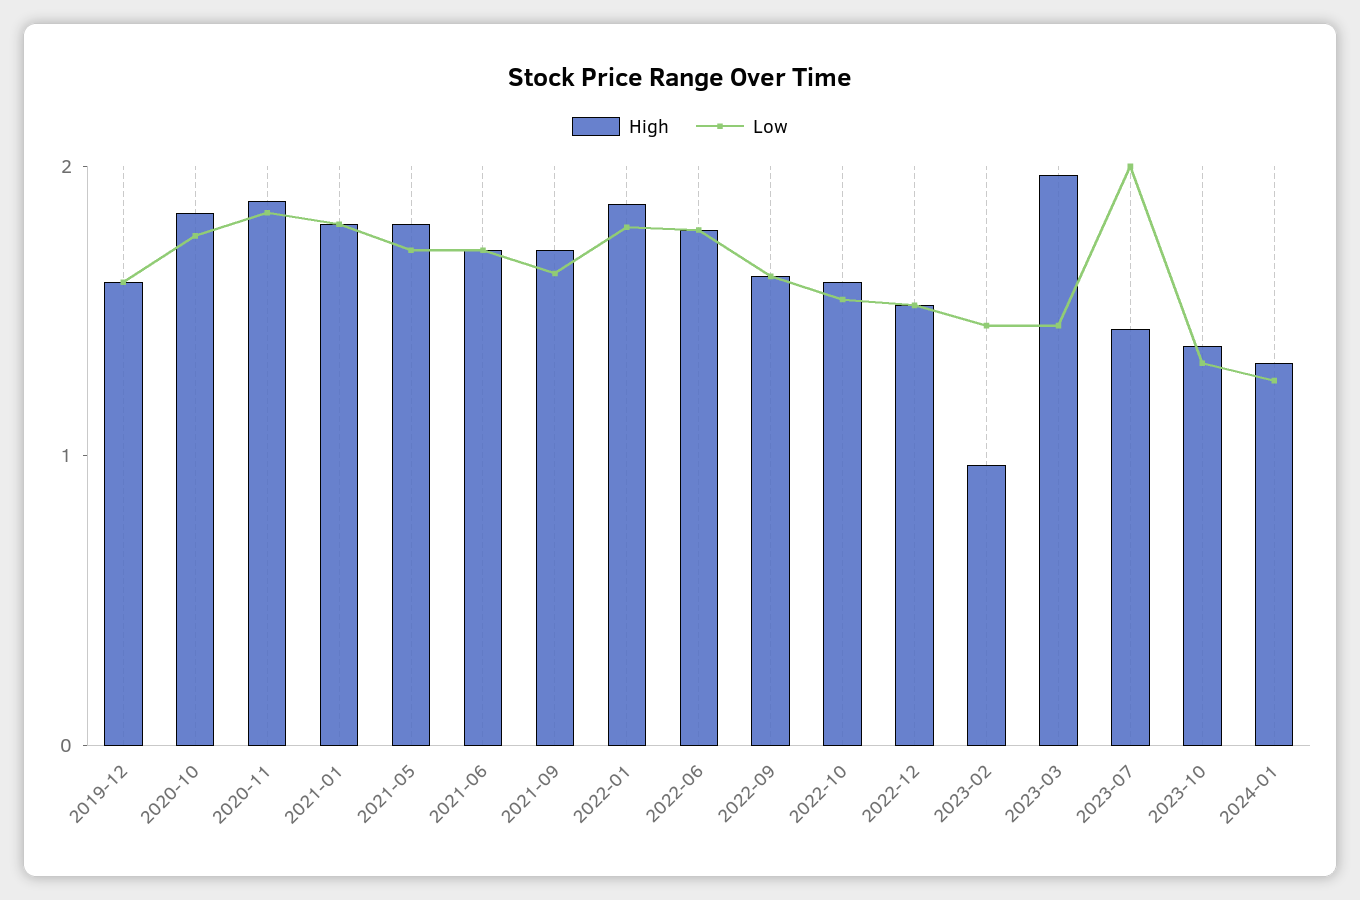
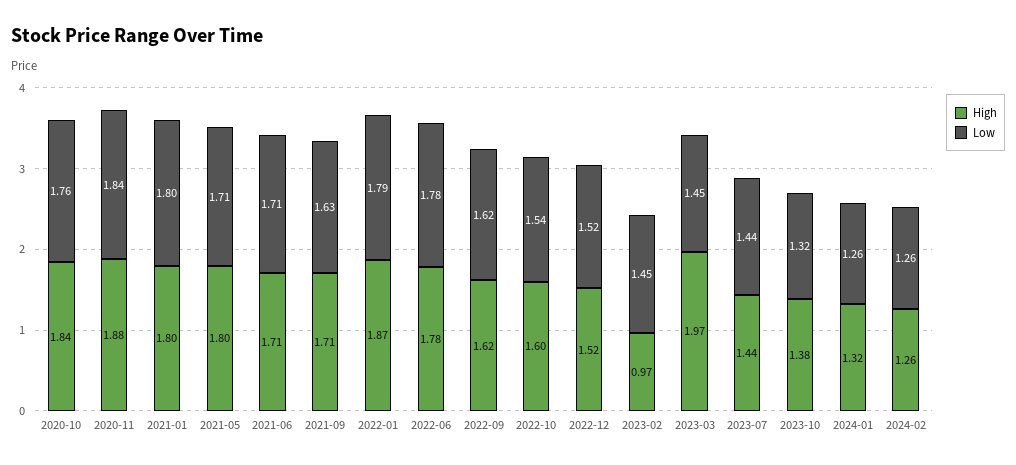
High, 2019-12: 1.6 -> none
Low, 2019-12: 1.6 -> none
Low, 2023-07: 2 -> 1.44
High, 2024-02: none -> 1.26
Low, 2024-02: none -> 1.26

